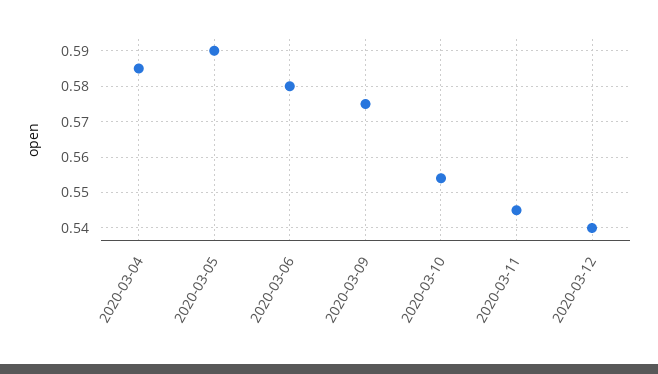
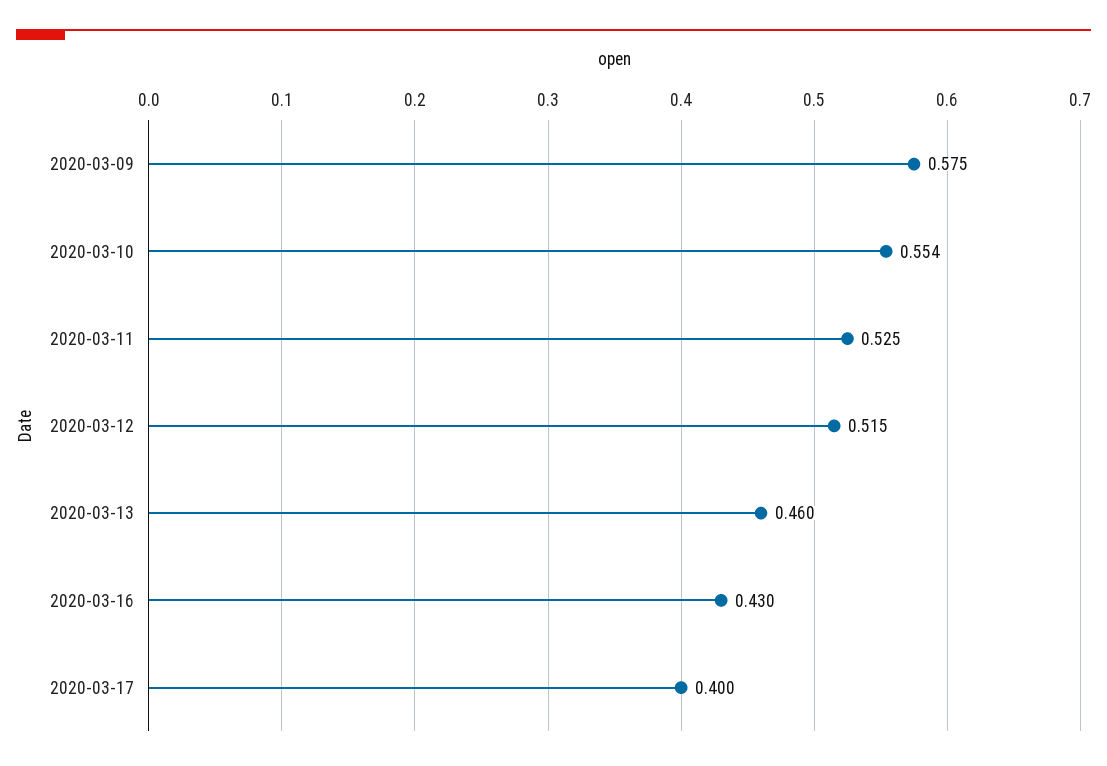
2020-03-04: 0.585 -> none
2020-03-05: 0.59 -> none
2020-03-06: 0.58 -> none
2020-03-11: 0.545 -> 0.525
2020-03-12: 0.54 -> 0.515
2020-03-13: none -> 0.46
2020-03-16: none -> 0.43
2020-03-17: none -> 0.4

